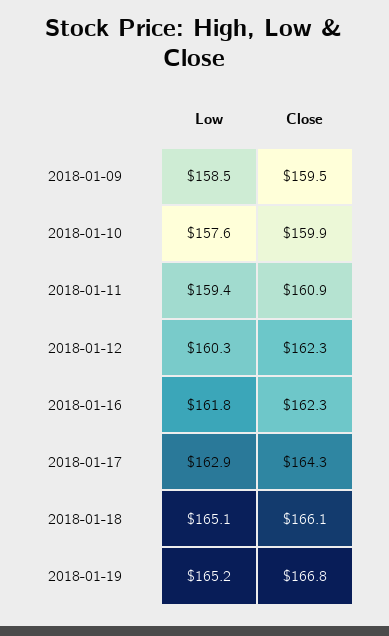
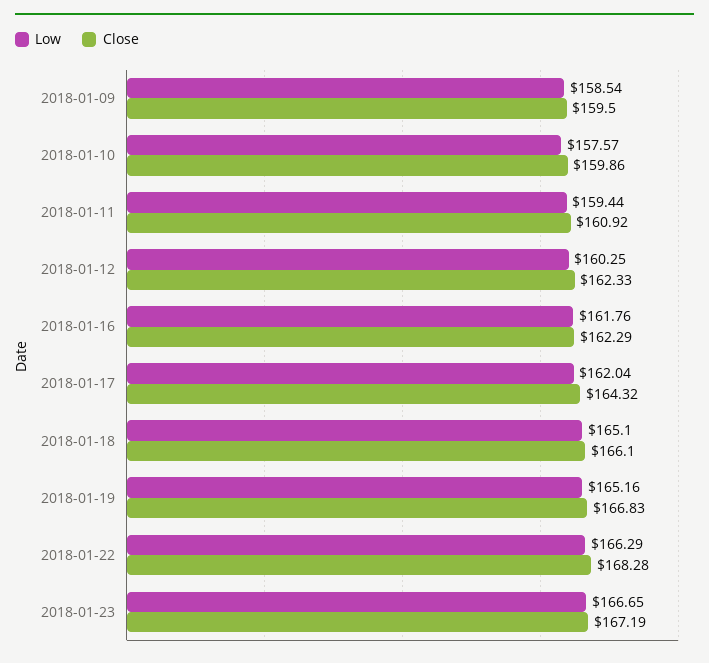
Low, 2018-01-17: 162.9 -> 162.04
Low, 2018-01-22: none -> 166.29
Close, 2018-01-22: none -> 168.28
Low, 2018-01-23: none -> 166.65
Close, 2018-01-23: none -> 167.19

